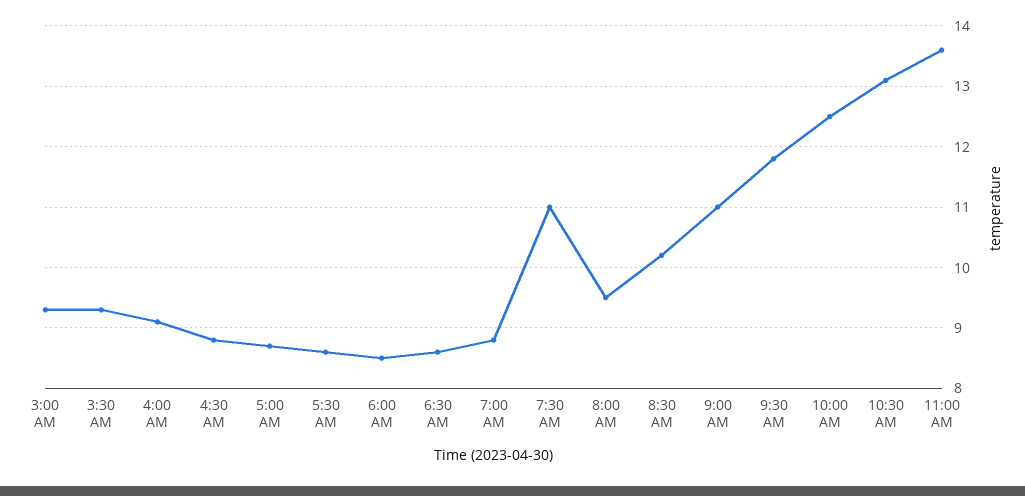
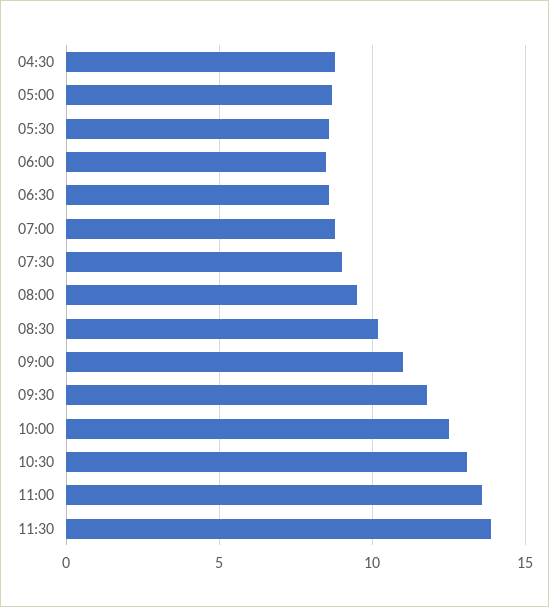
3:00 AM: 9.3 -> none
3:30 AM: 9.3 -> none
4:00 AM: 9.1 -> none
7:30 AM: 11 -> 9
11:30: none -> 14

